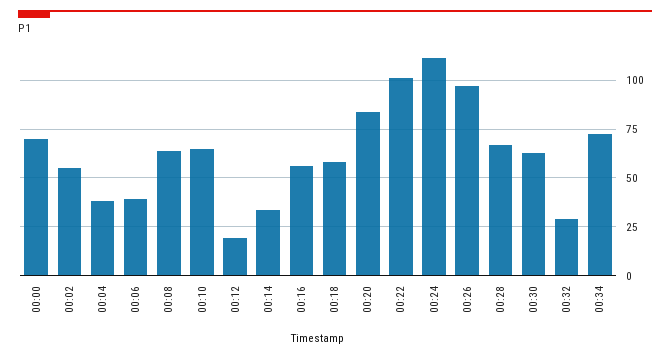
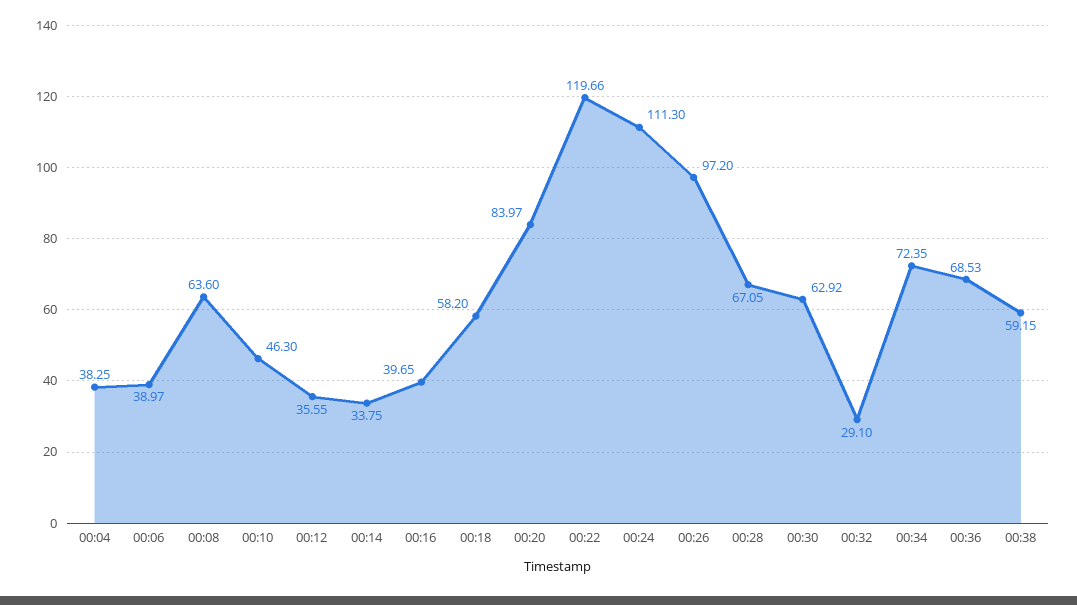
00:00: 70 -> none
00:02: 55 -> none
00:10: 65 -> 46.3
00:12: 20 -> 35.55
00:16: 55 -> 39.65
00:22: 100 -> 119.66
00:36: none -> 68.53
00:38: none -> 59.15

